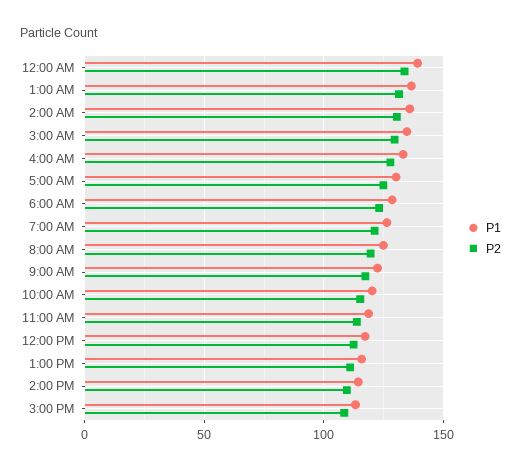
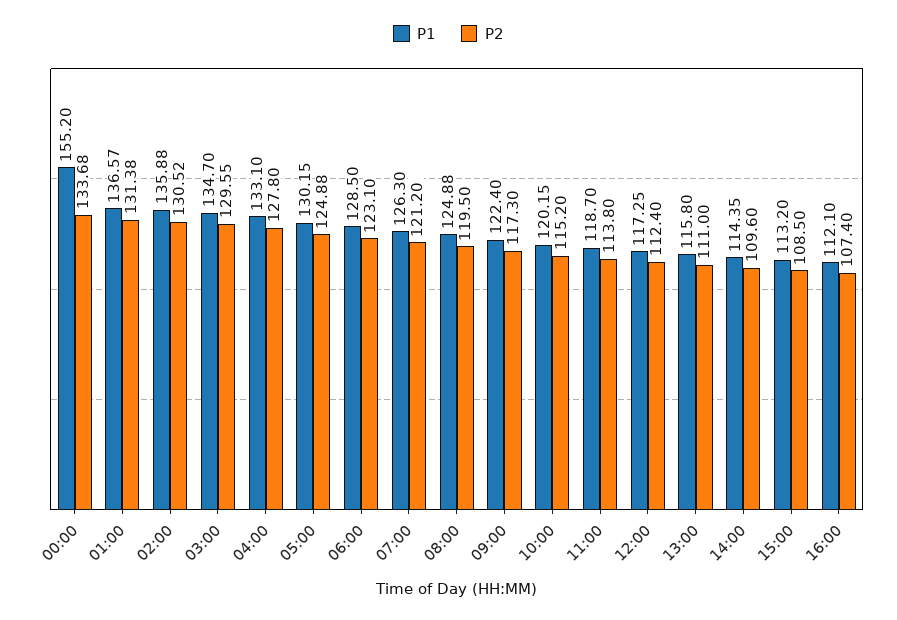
P1, 12:00 AM: 140 -> 155.2
P1, 16:00: none -> 112.1
P2, 16:00: none -> 107.4

